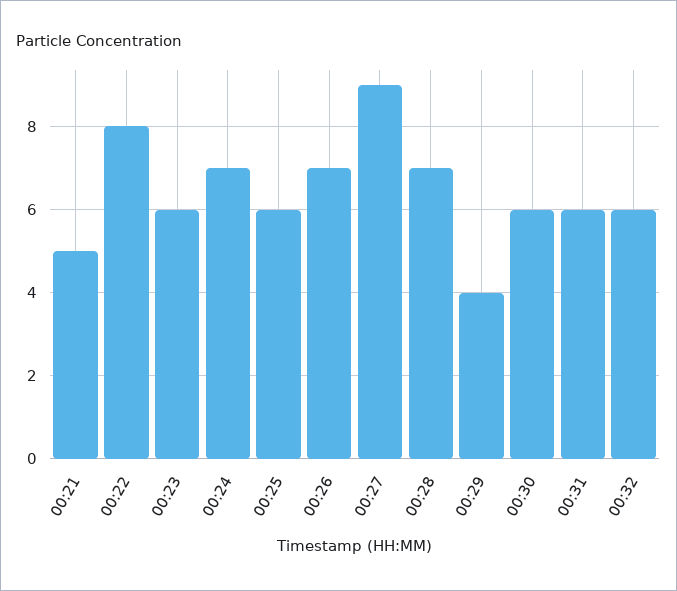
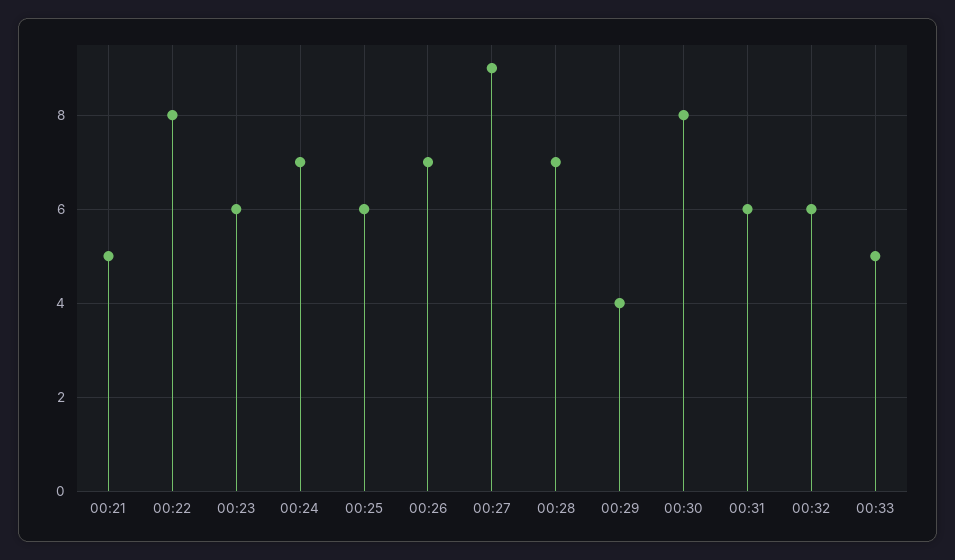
00:30: 6 -> 8
00:33: none -> 5

